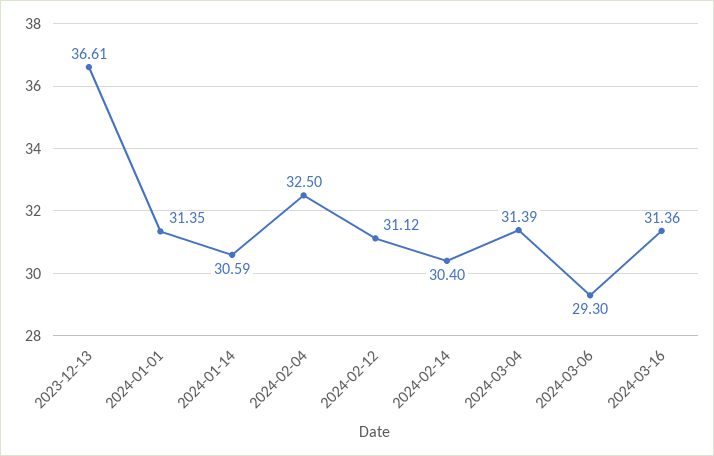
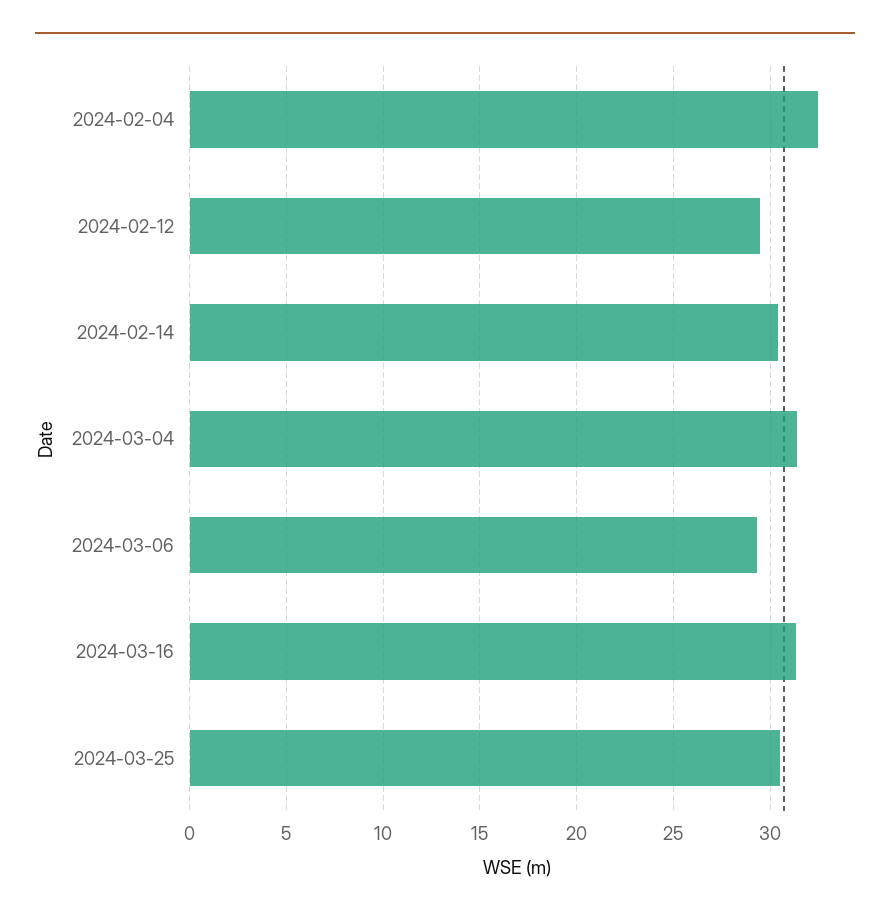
2023-12-13: 36.61 -> none
2024-01-01: 31.35 -> none
2024-01-14: 30.59 -> none
2024-02-12: 31.12 -> 29.5
2024-03-25: none -> 30.5

